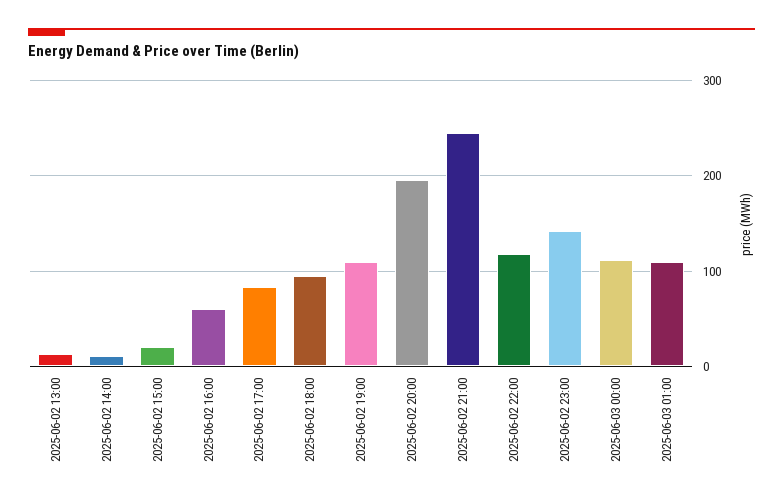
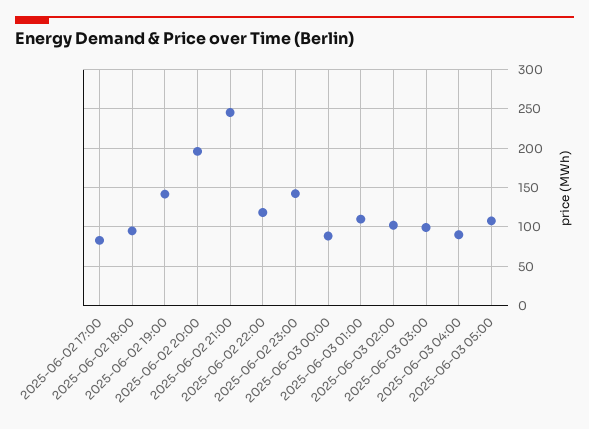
2025-06-02 13:00: 10 -> none
2025-06-02 14:00: 10 -> none
2025-06-02 15:00: 20 -> none
2025-06-02 16:00: 60 -> none
2025-06-02 19:00: 110 -> 140
2025-06-03 00:00: 110 -> 90
2025-06-03 02:00: none -> 100
2025-06-03 03:00: none -> 100
2025-06-03 04:00: none -> 90
2025-06-03 05:00: none -> 110

